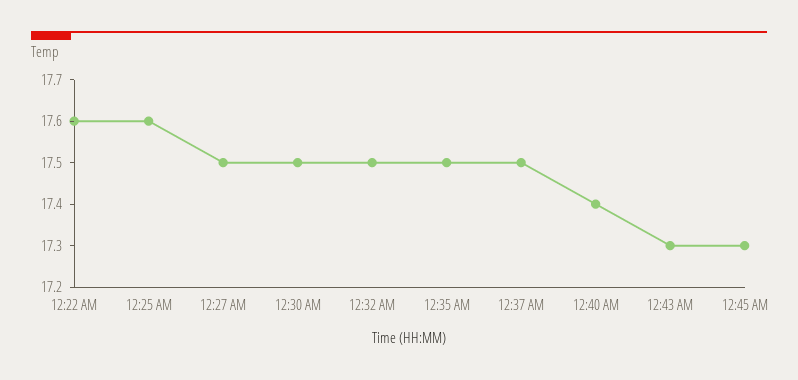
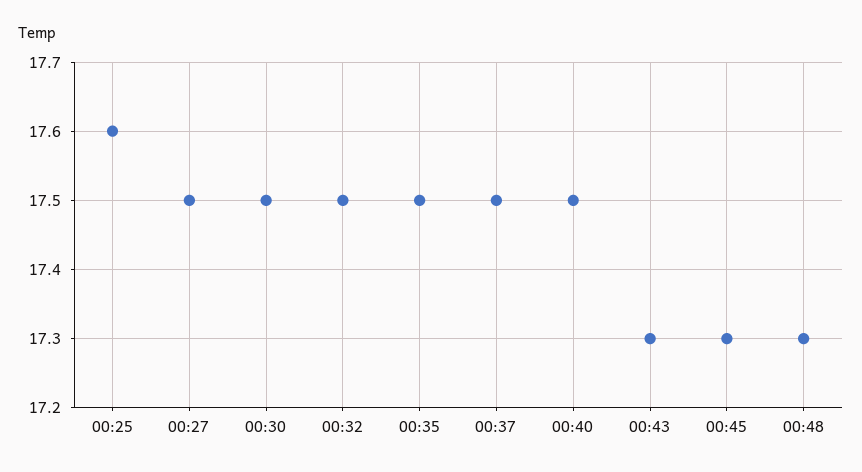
12:22 AM: 17.6 -> none
12:40 AM: 17.4 -> 17.5
00:48: none -> 17.3

